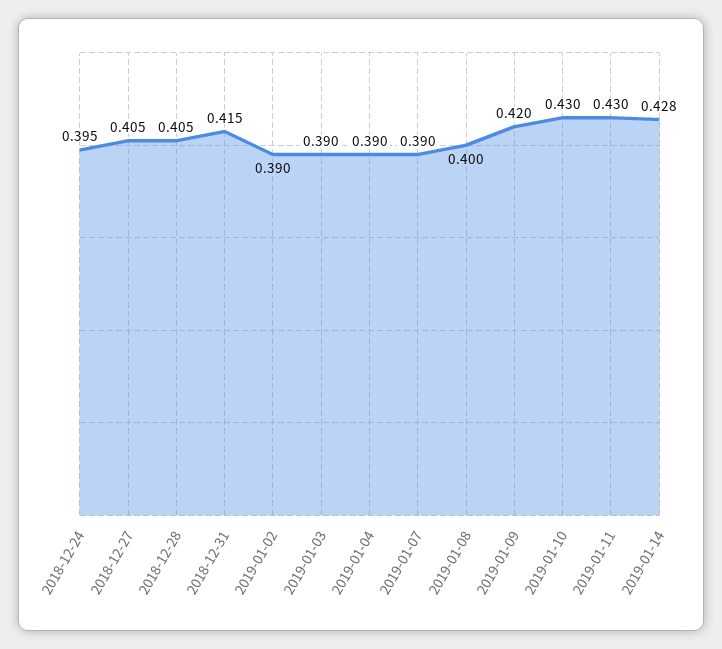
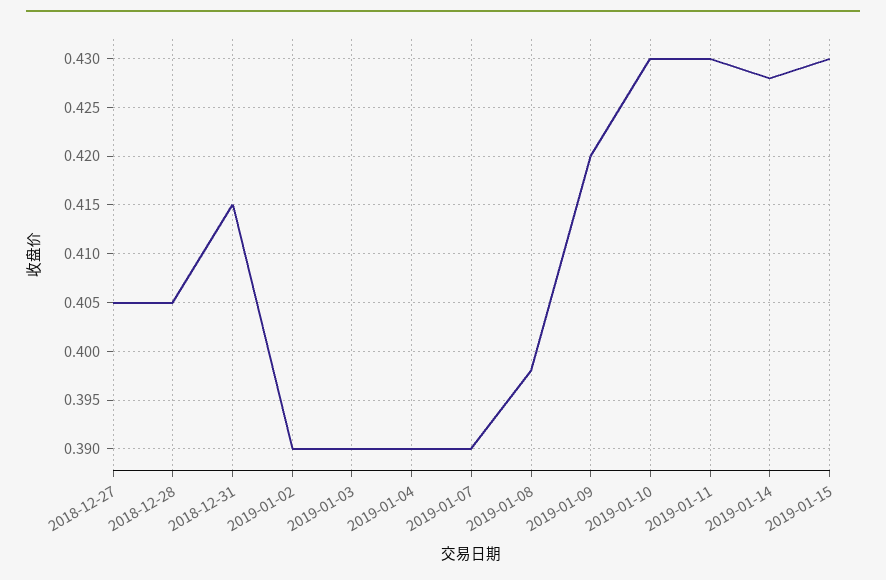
2018-12-24: 0.395 -> none
2019-01-08: 0.4 -> 0.398
2019-01-15: none -> 0.43

